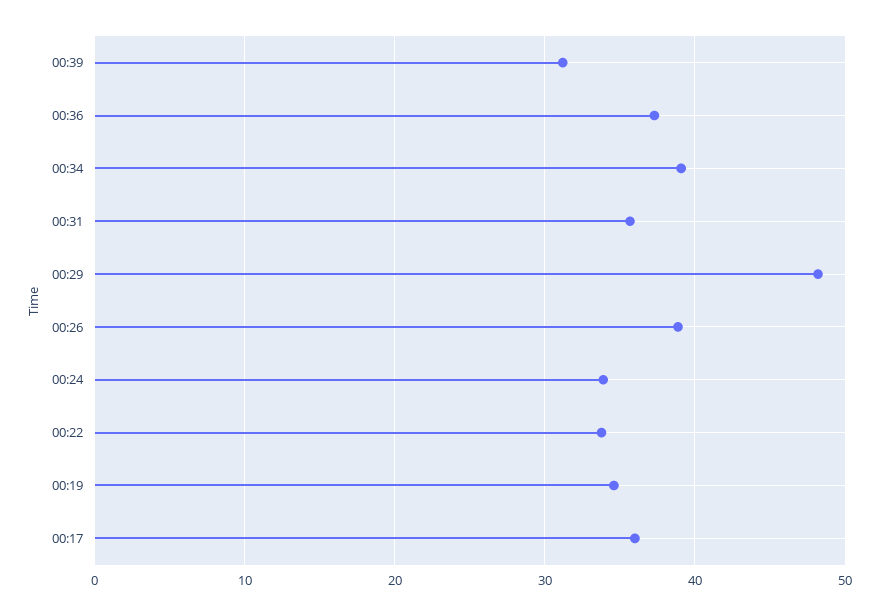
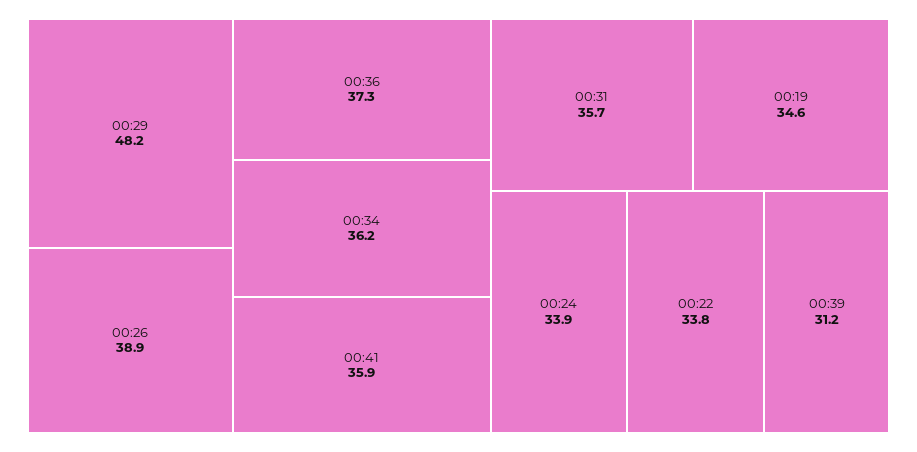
00:34: 39 -> 36.2
00:17: 36 -> none
00:41: none -> 35.9

